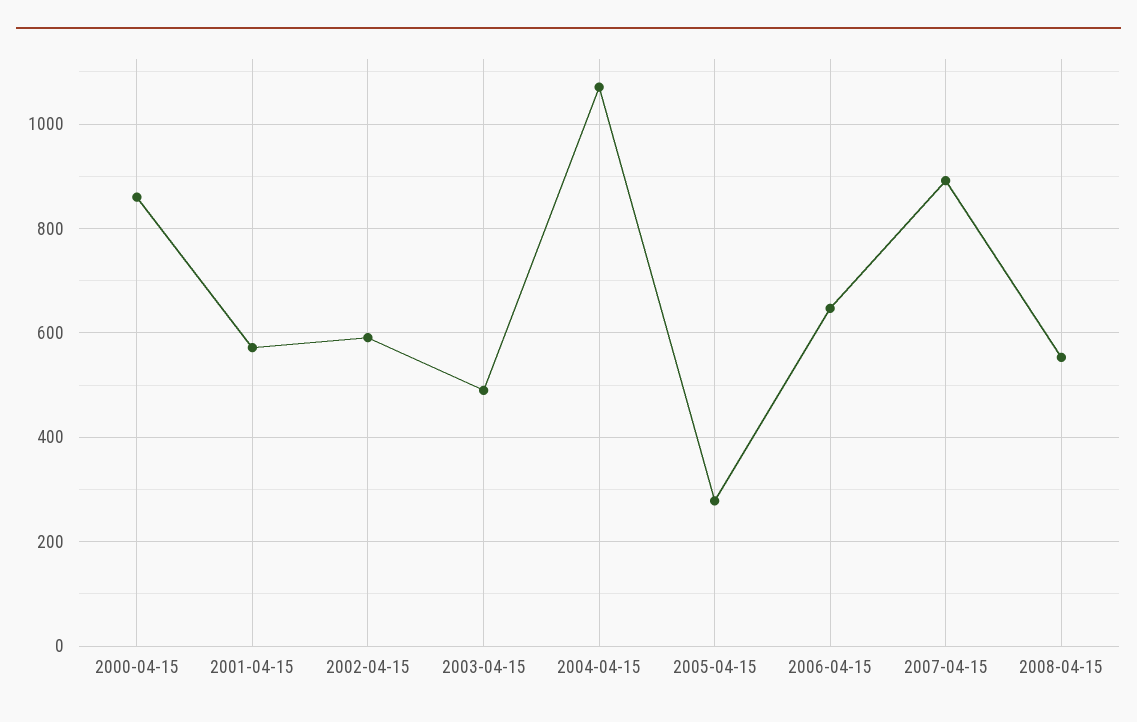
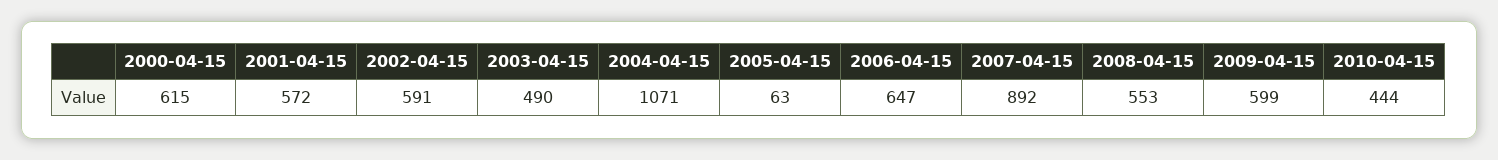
2000-04-15: 860 -> 615
2005-04-15: 280 -> 63
2009-04-15: none -> 599
2010-04-15: none -> 444

